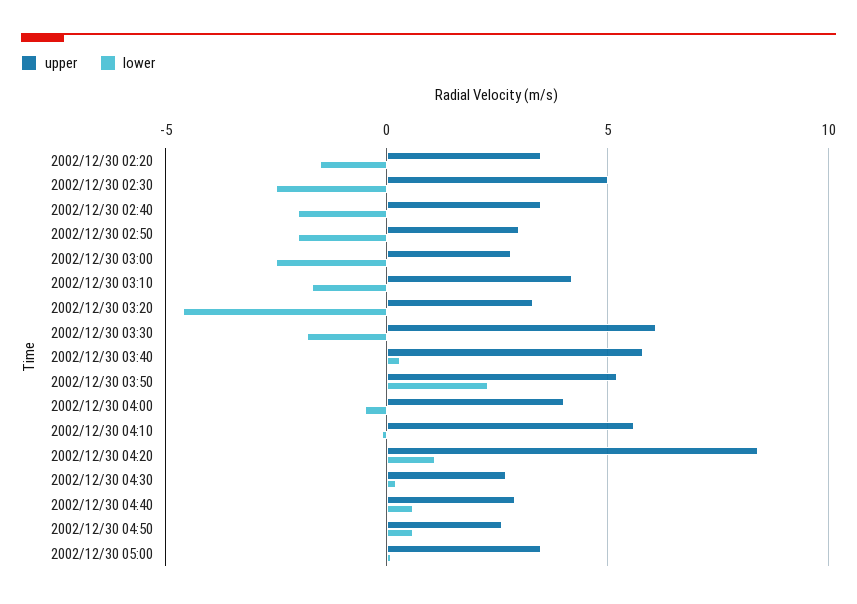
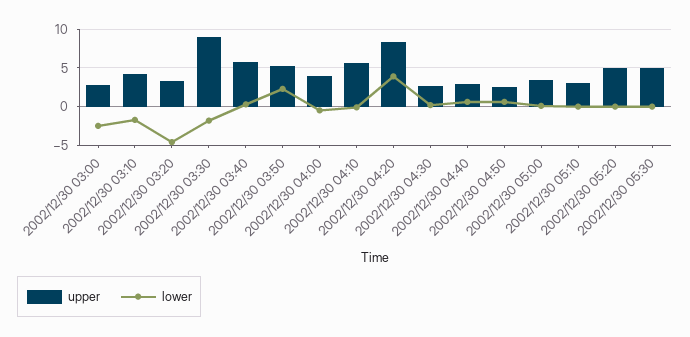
upper, 2002/12/30 02:20: 3.5 -> none
lower, 2002/12/30 02:20: -1.5 -> none
upper, 2002/12/30 02:30: 5 -> none
lower, 2002/12/30 02:30: -2.5 -> none
upper, 2002/12/30 02:40: 3.5 -> none
lower, 2002/12/30 02:40: -2 -> none
upper, 2002/12/30 02:50: 3 -> none
lower, 2002/12/30 02:50: -2 -> none
upper, 2002/12/30 03:30: 6 -> 9
lower, 2002/12/30 04:20: 1 -> 4
upper, 2002/12/30 05:10: none -> 3
lower, 2002/12/30 05:10: none -> 0
upper, 2002/12/30 05:20: none -> 5
lower, 2002/12/30 05:20: none -> 0
upper, 2002/12/30 05:30: none -> 5
lower, 2002/12/30 05:30: none -> 0

